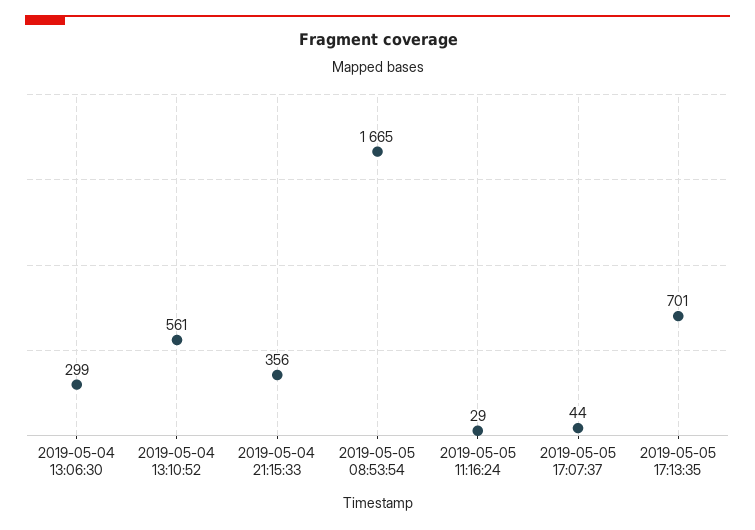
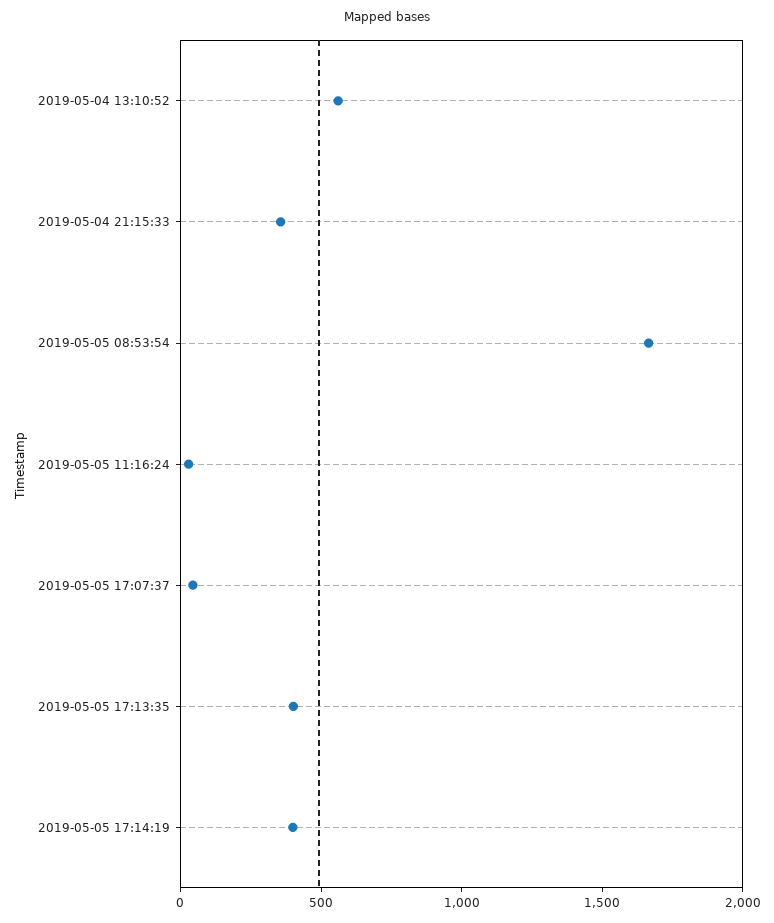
2019-05-04 13:06:30: 299 -> none
2019-05-05 17:13:35: 701 -> 400
2019-05-05 17:14:19: none -> 400

